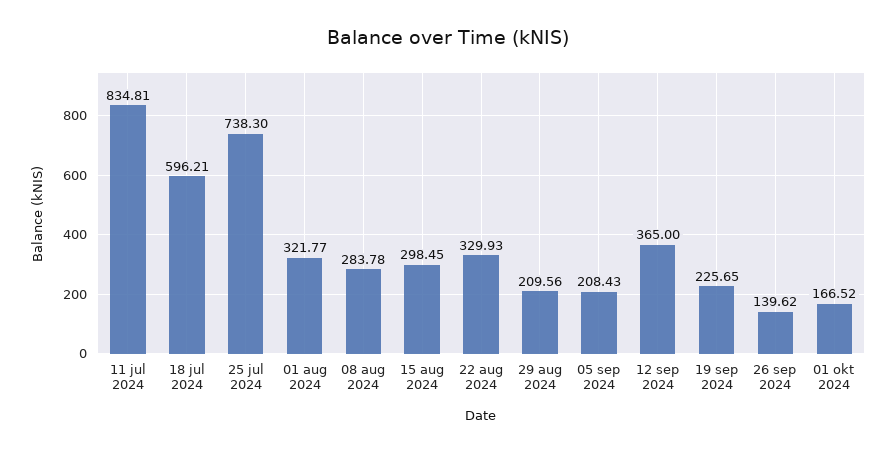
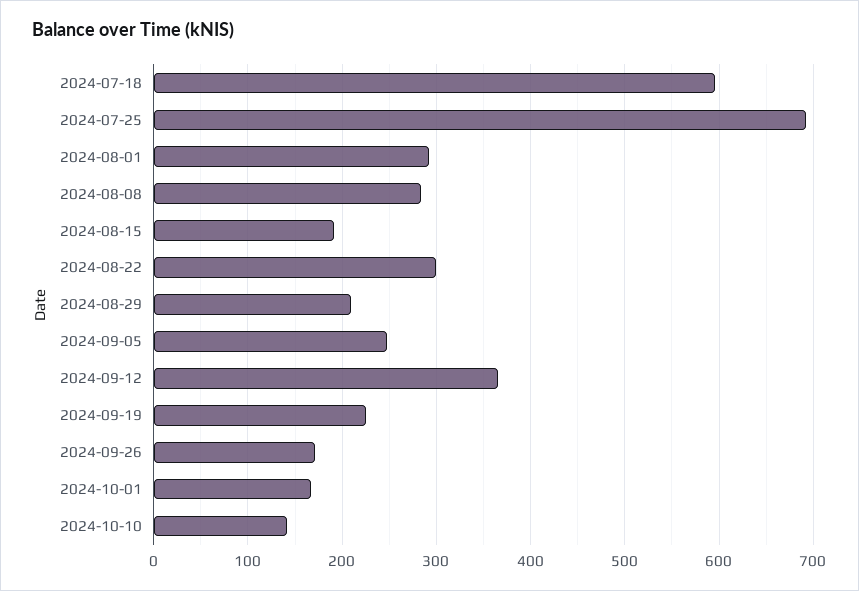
11 jul 2024: 834.81 -> none
25 jul 2024: 738.3 -> 690
01 aug 2024: 321.77 -> 290
15 aug 2024: 298.45 -> 190
22 aug 2024: 329.93 -> 300
05 sep 2024: 208.43 -> 250
26 sep 2024: 139.62 -> 170
2024-10-10: none -> 140

